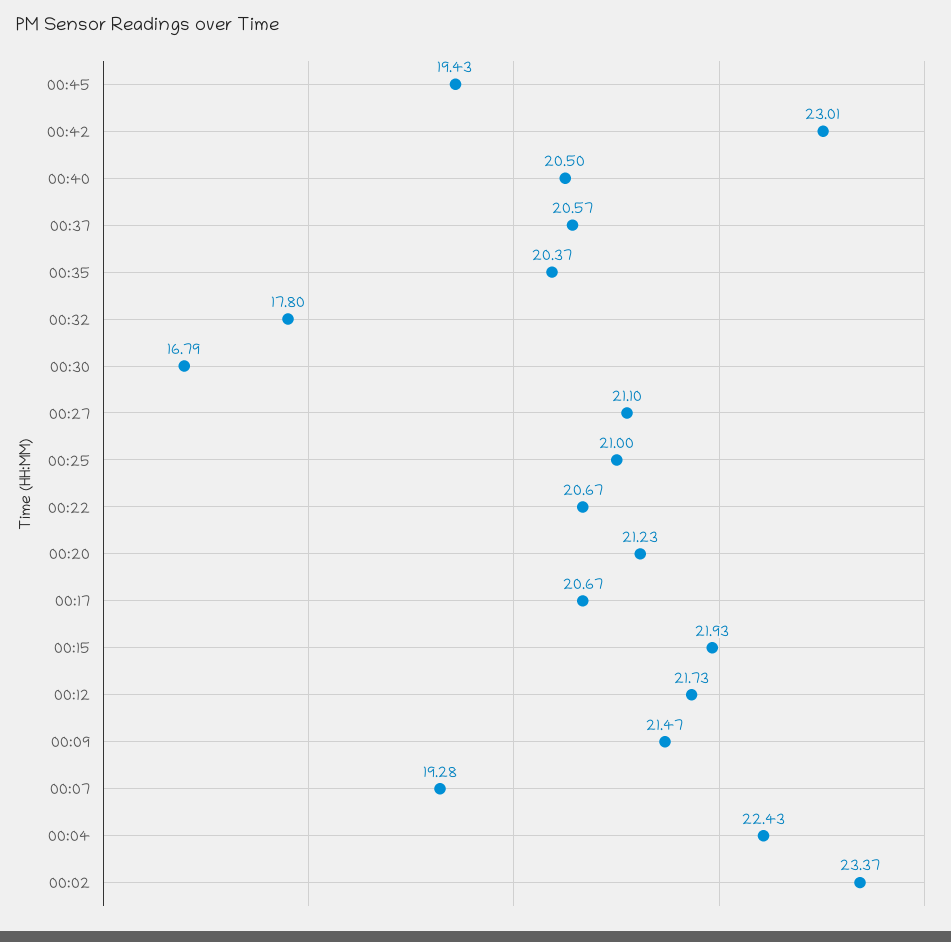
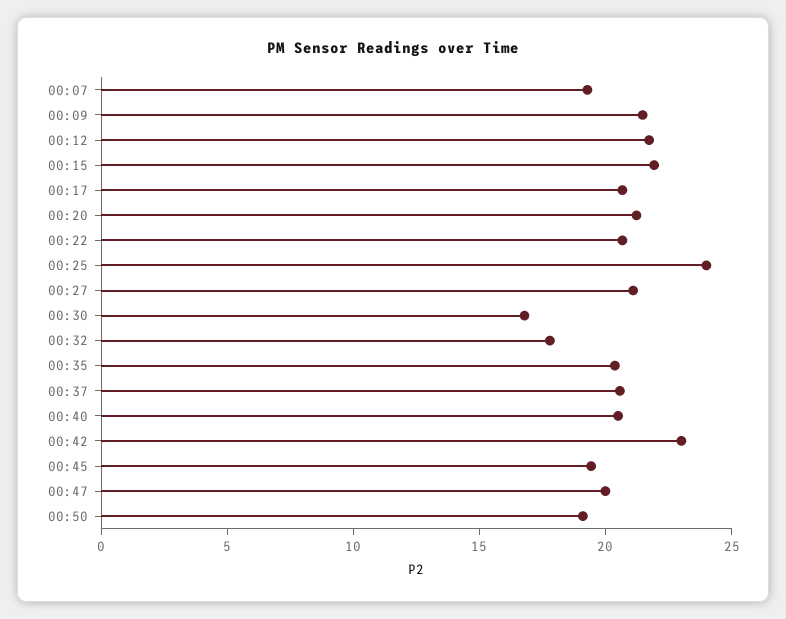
00:25: 21 -> 24
00:04: 22.43 -> none
00:02: 23.37 -> none
00:47: none -> 20
00:50: none -> 19

